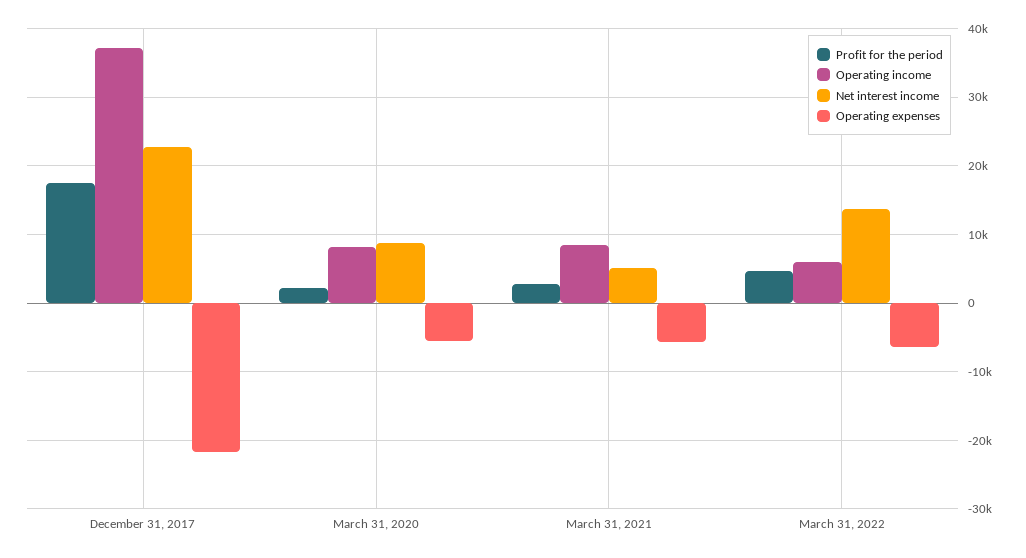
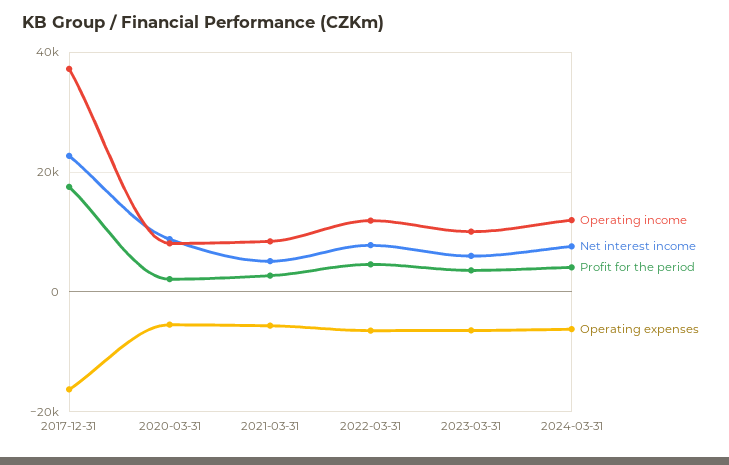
Operating expenses, December 31, 2017: -22000 -> -16000
Operating income, March 31, 2022: 6000 -> 12000
Net interest income, March 31, 2022: 14000 -> 8000
Operating income, 2023-03-31: none -> 10000
Net interest income, 2023-03-31: none -> 6000
Profit for the period, 2023-03-31: none -> 4000
Operating expenses, 2023-03-31: none -> -6000
Operating income, 2024-03-31: none -> 12000
Net interest income, 2024-03-31: none -> 8000
Profit for the period, 2024-03-31: none -> 4000
Operating expenses, 2024-03-31: none -> -6000

